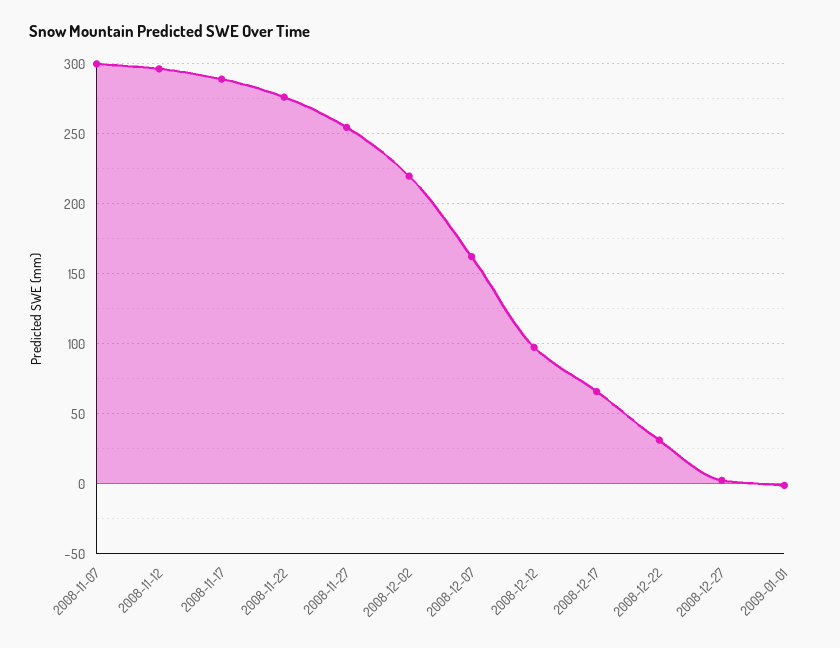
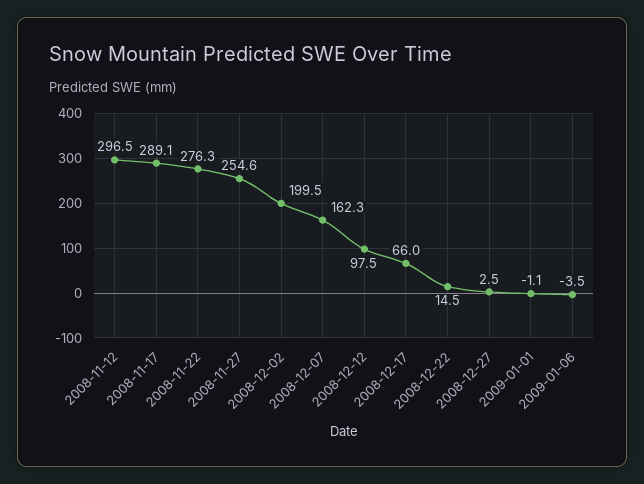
2008-11-07: 300 -> none
2008-12-02: 220 -> 199.5
2008-12-22: 30 -> 14.5
2009-01-06: none -> -3.5

